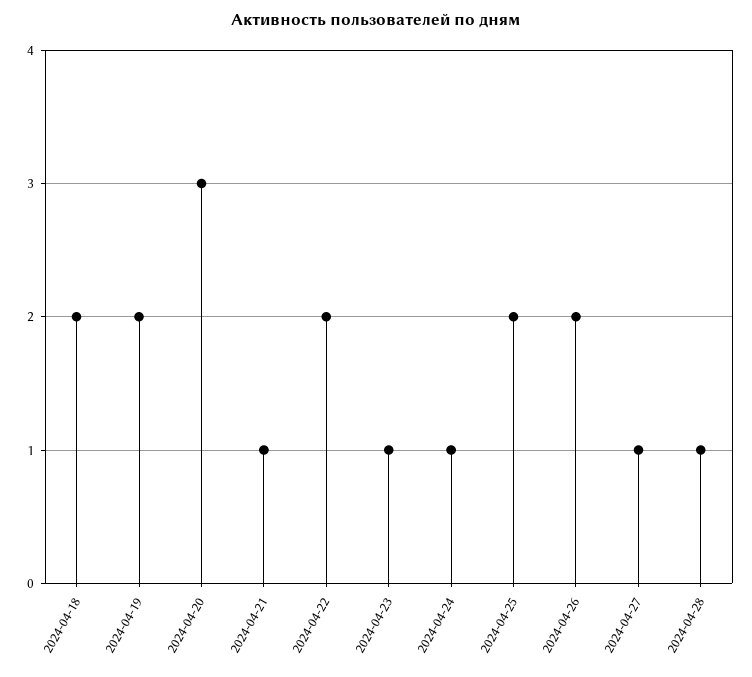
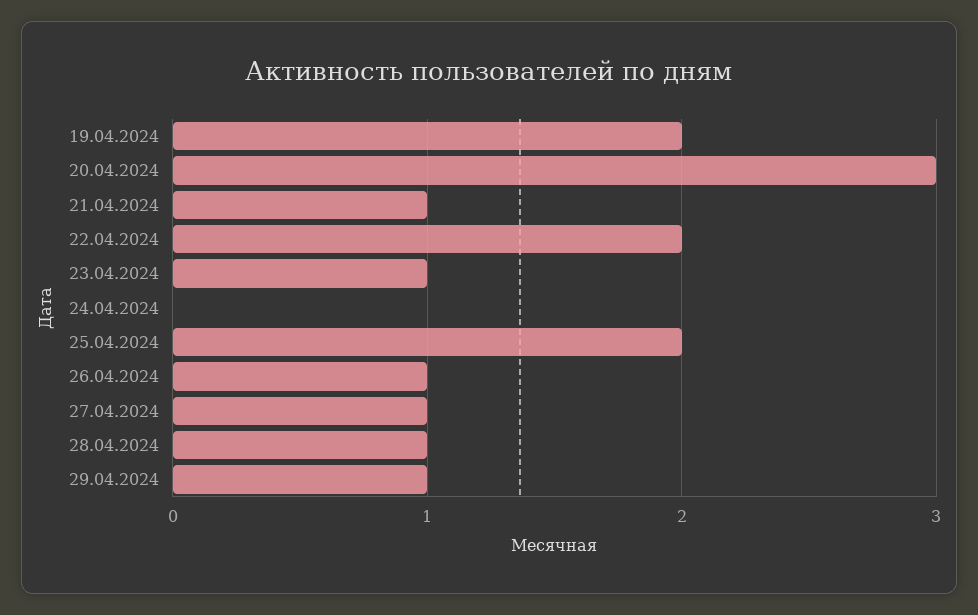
2024-04-18: 2 -> none
2024-04-24: 1 -> 0
2024-04-26: 2 -> 1
29.04.2024: none -> 1

